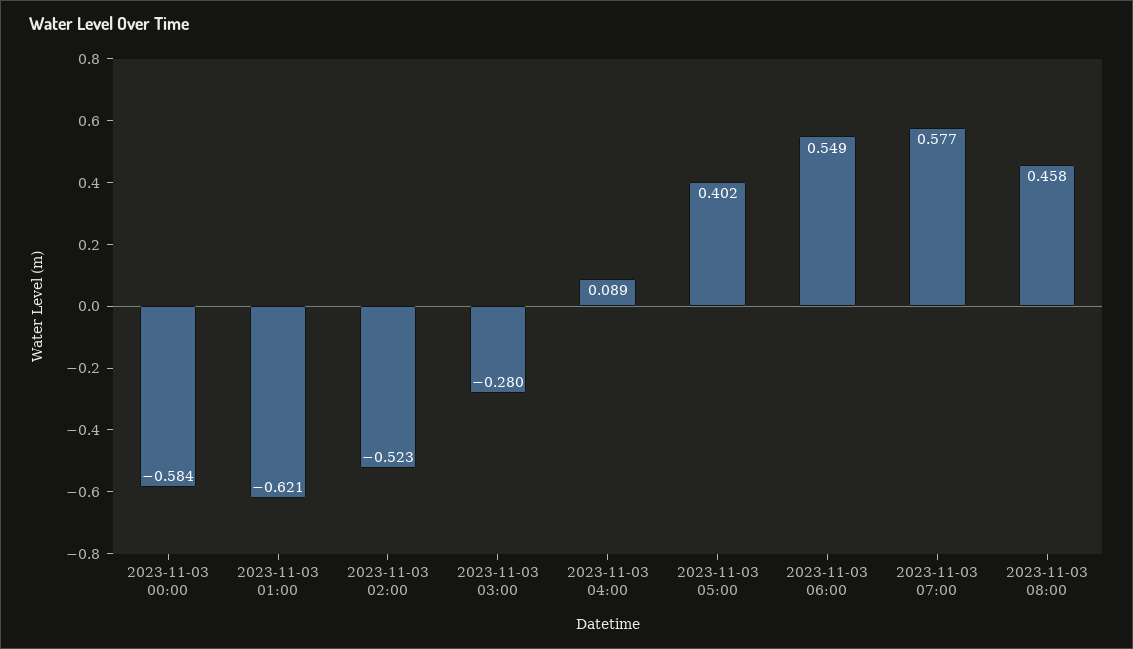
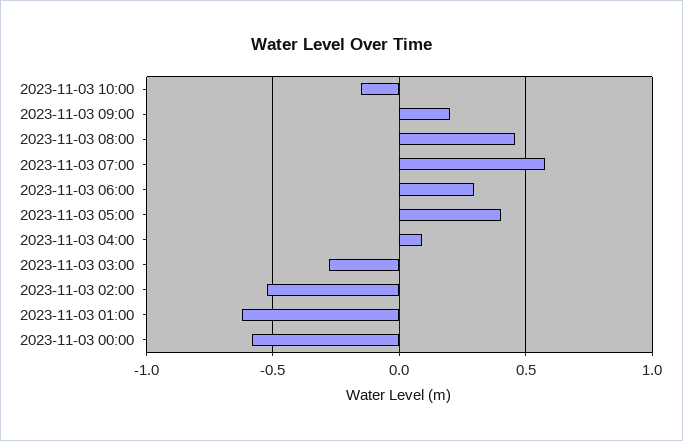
2023-11-03 06:00: 0.549 -> 0.3
2023-11-03 10:00: none -> -0.15
2023-11-03 09:00: none -> 0.2

